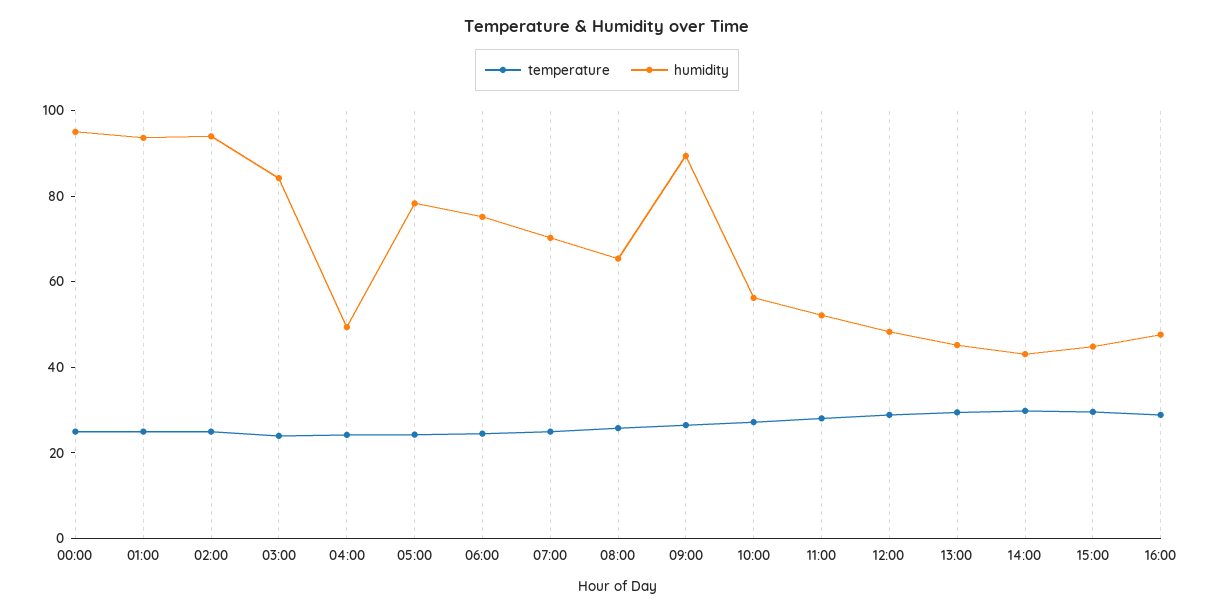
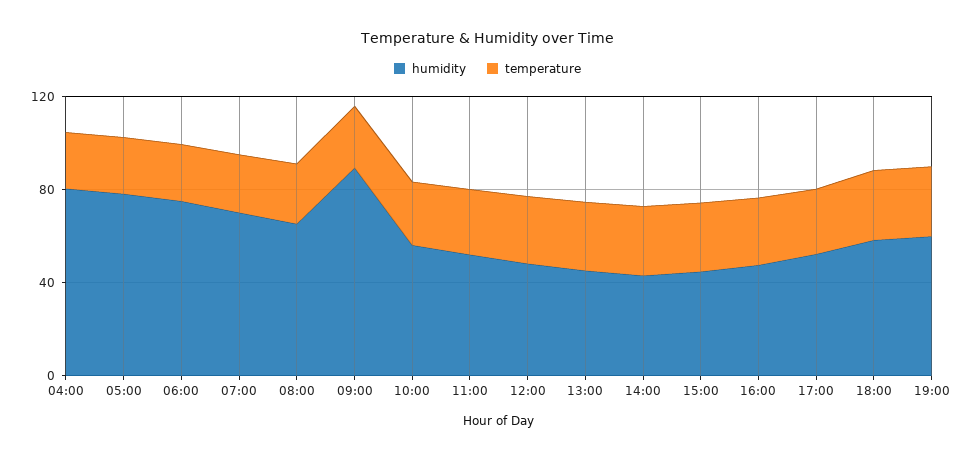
temperature, 00:00: 25 -> none
humidity, 00:00: 95 -> none
temperature, 01:00: 25 -> none
humidity, 01:00: 95 -> none
temperature, 02:00: 25 -> none
humidity, 02:00: 95 -> none
temperature, 03:00: 25 -> none
humidity, 03:00: 85 -> none
humidity, 04:00: 50 -> 80
humidity, 17:00: none -> 50
temperature, 17:00: none -> 30
humidity, 18:00: none -> 60
temperature, 18:00: none -> 30
humidity, 19:00: none -> 60
temperature, 19:00: none -> 30

